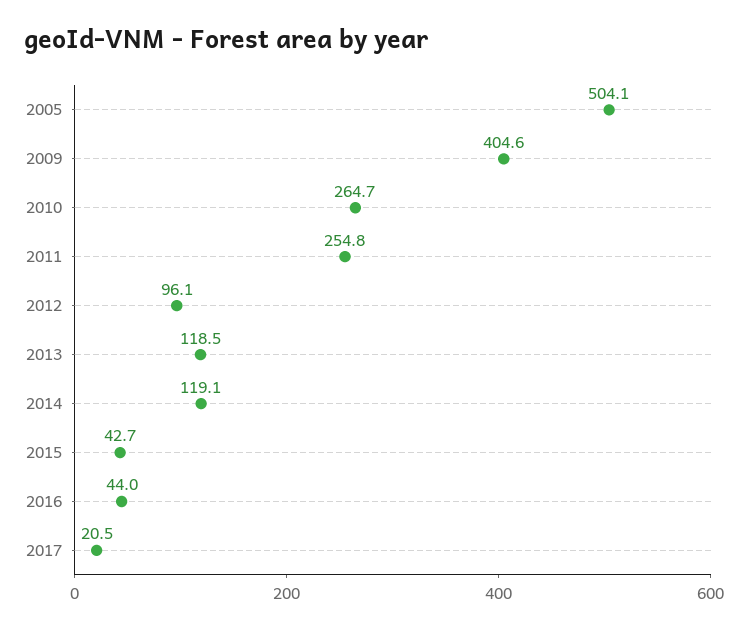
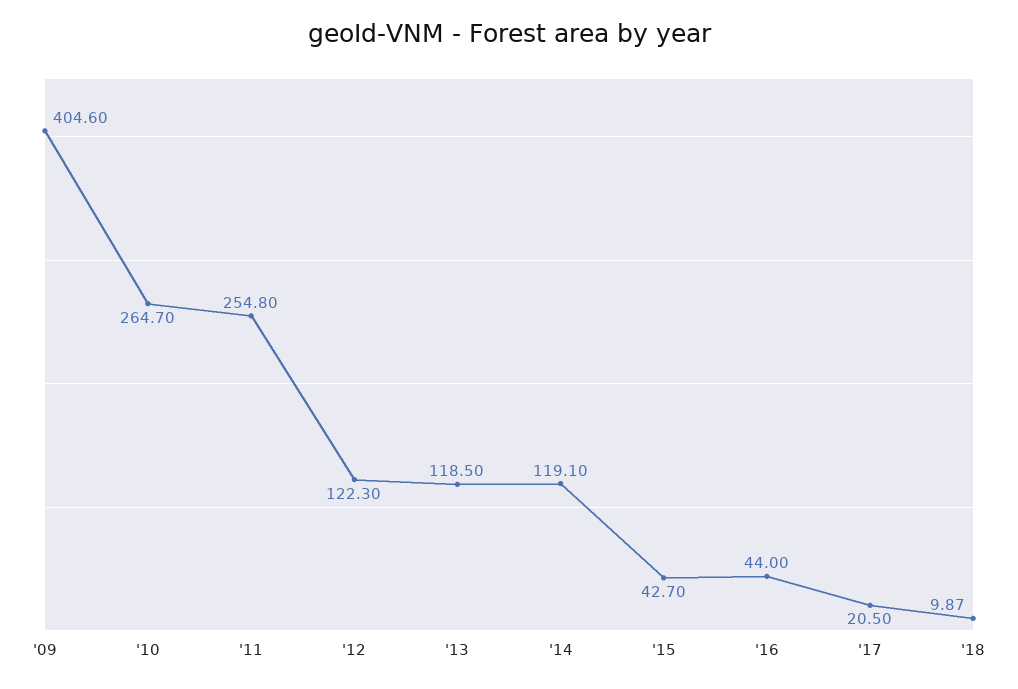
2005: 504.1 -> none
2012: 96.1 -> 122.3
'18: none -> 9.87

